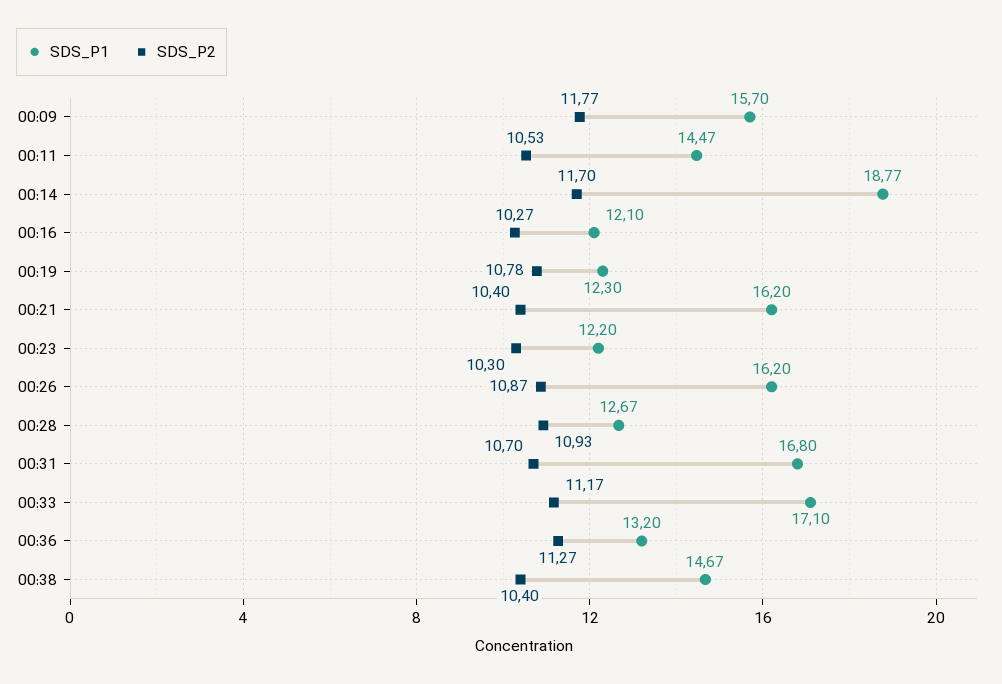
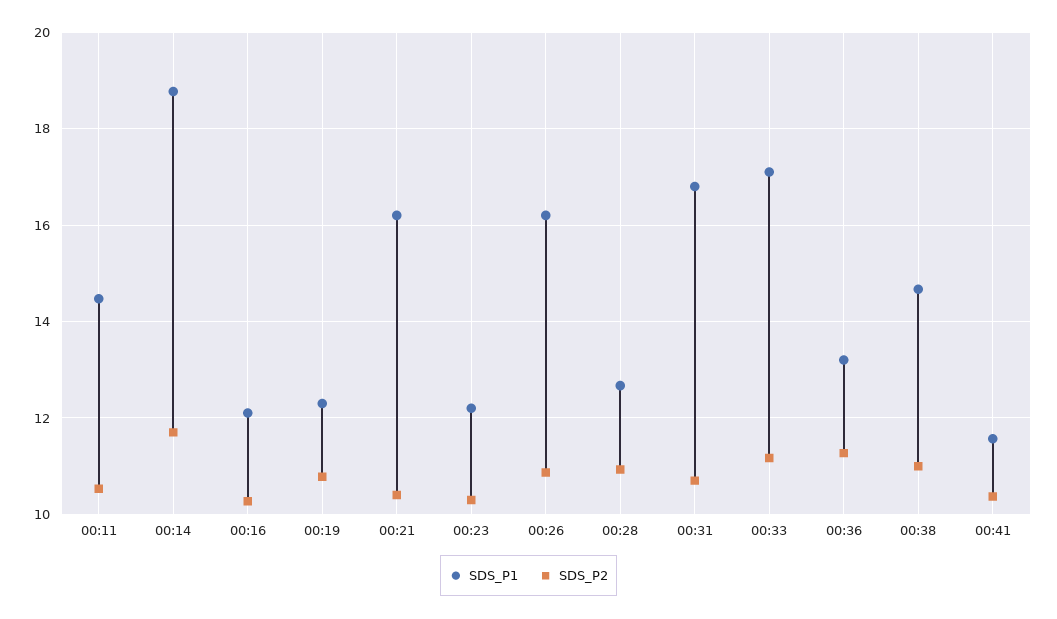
SDS_P1, 00:09: 15.7 -> none
SDS_P2, 00:09: 11.77 -> none
SDS_P2, 00:38: 10.4 -> 11
SDS_P1, 00:41: none -> 11.6
SDS_P2, 00:41: none -> 10.4

